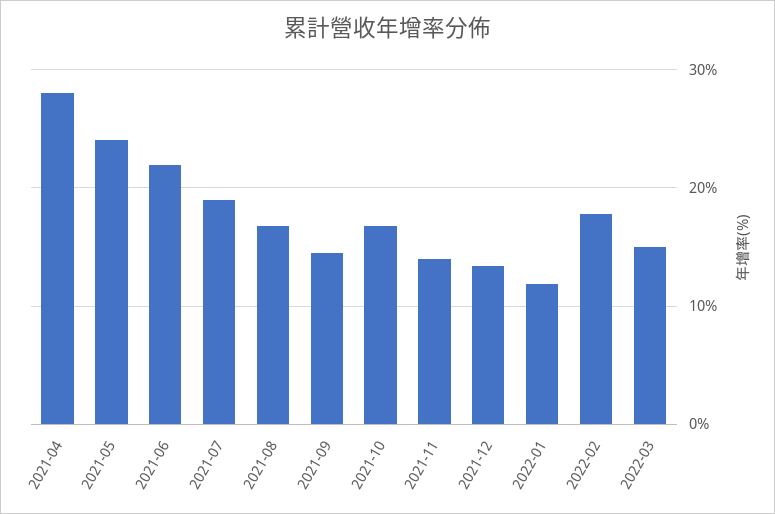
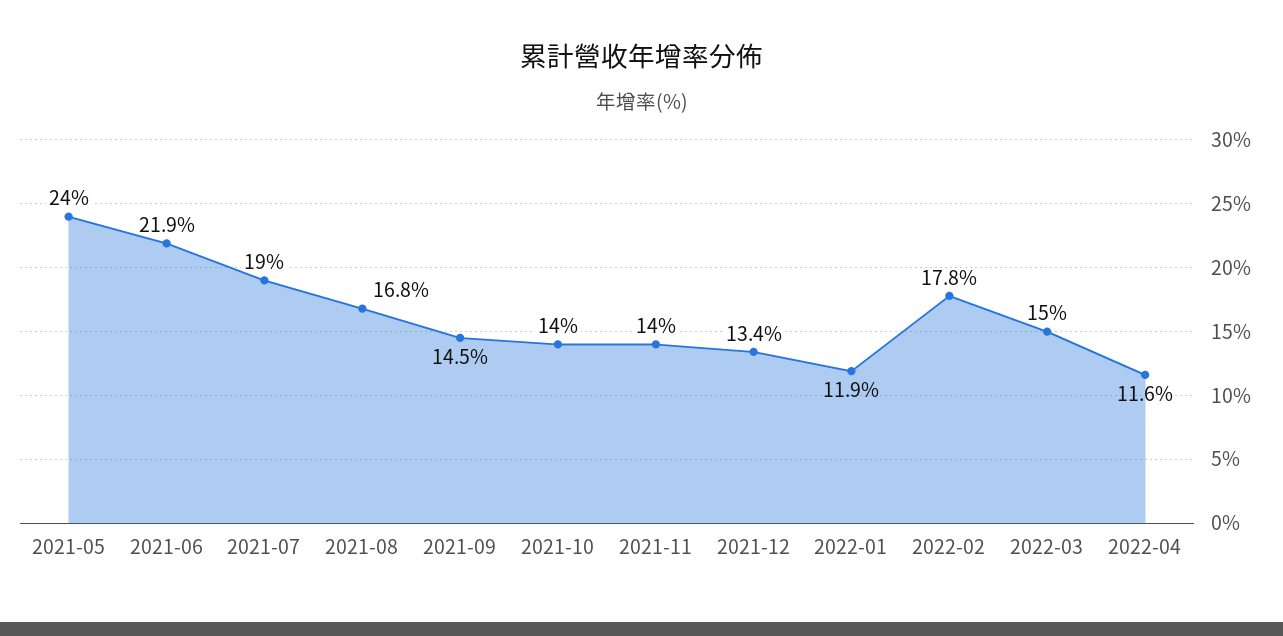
2021-04: 28 -> none
2021-10: 17 -> 14
2022-04: none -> 11.6

